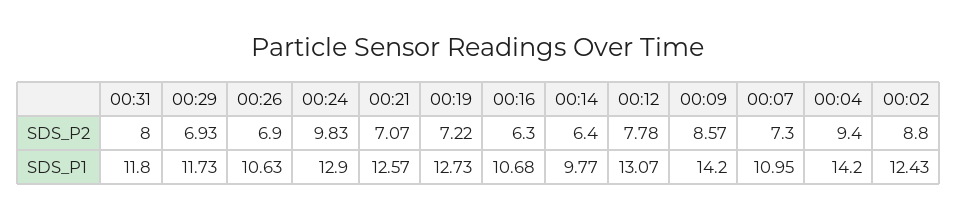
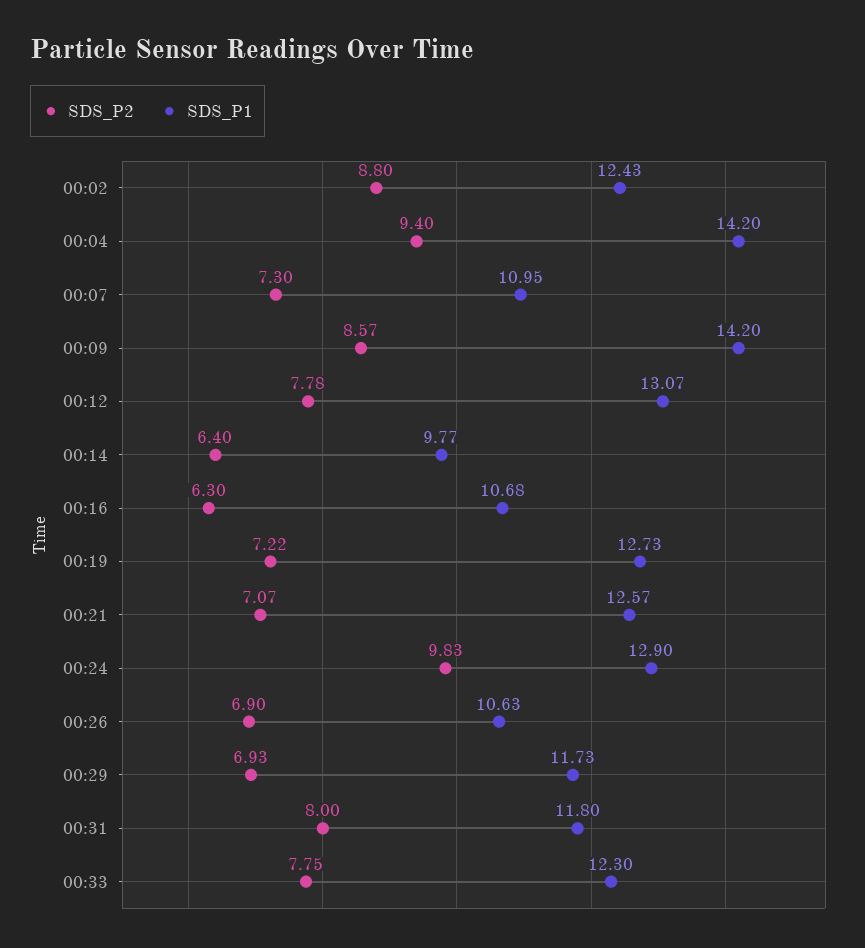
SDS_P2, 00:33: none -> 7.75
SDS_P1, 00:33: none -> 12.3

